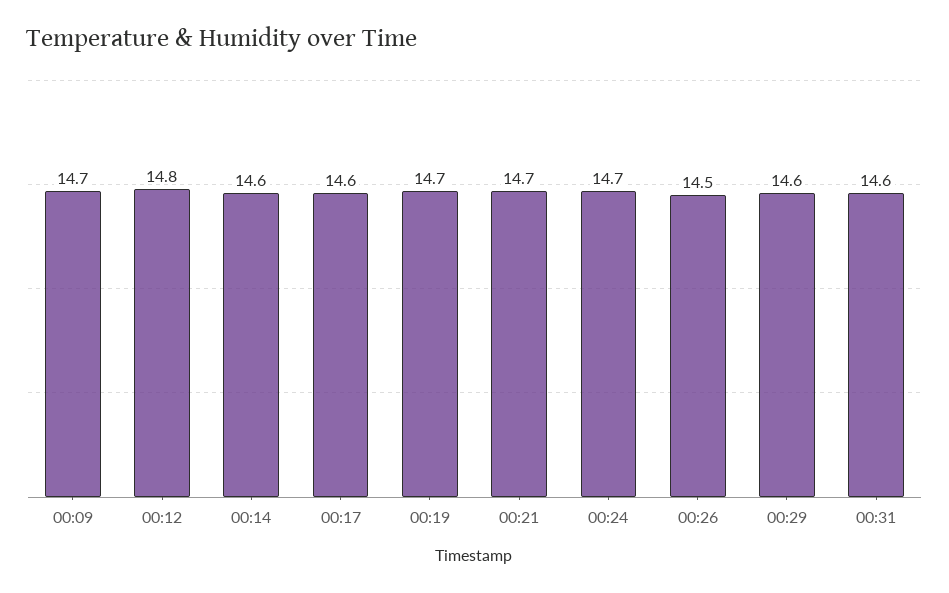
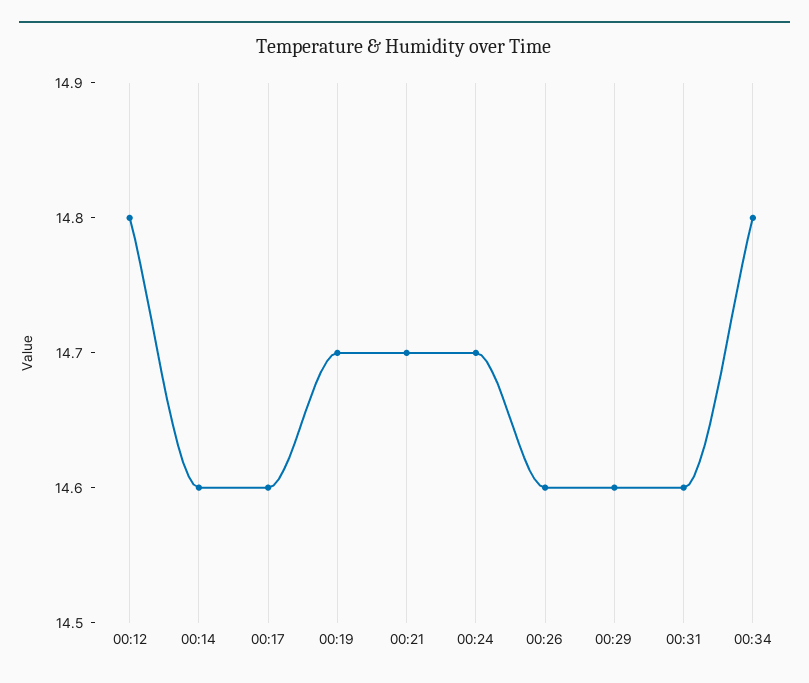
00:09: 14.7 -> none
00:26: 14.5 -> 14.6
00:34: none -> 14.8

